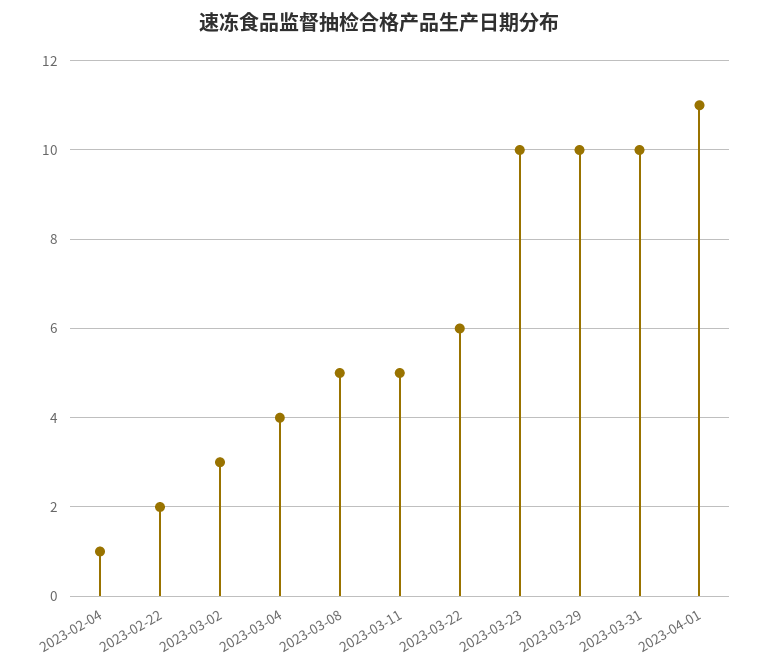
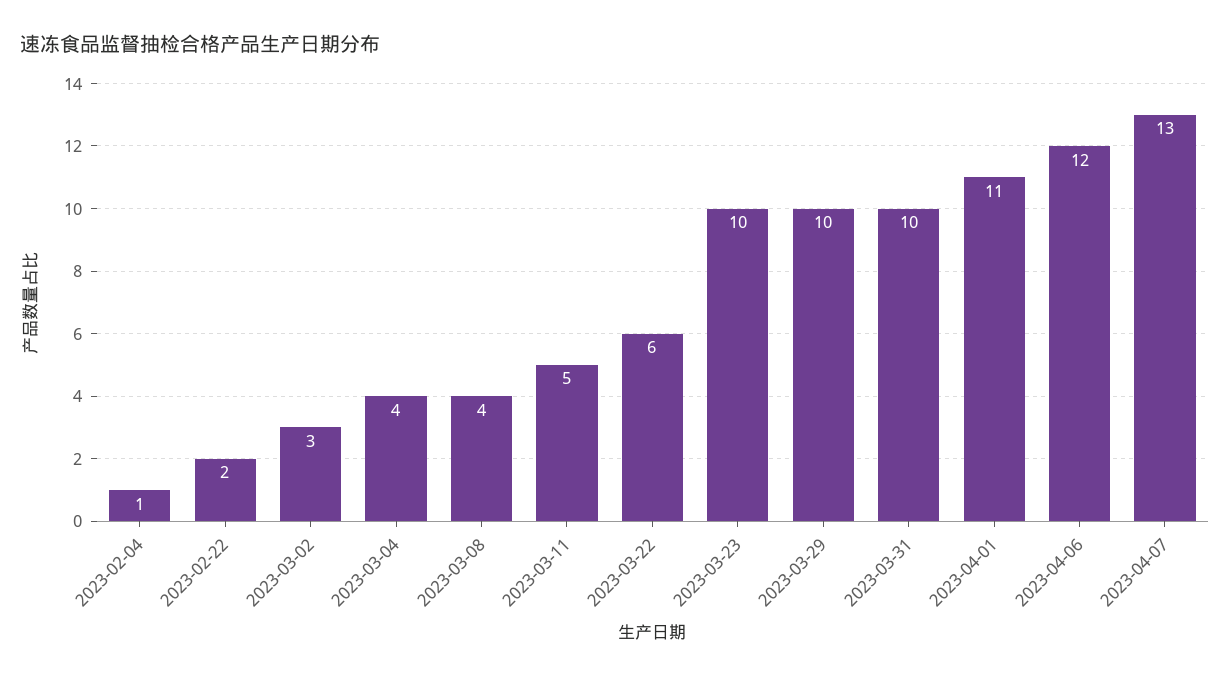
2023-03-08: 5 -> 4
2023-04-06: none -> 12
2023-04-07: none -> 13

